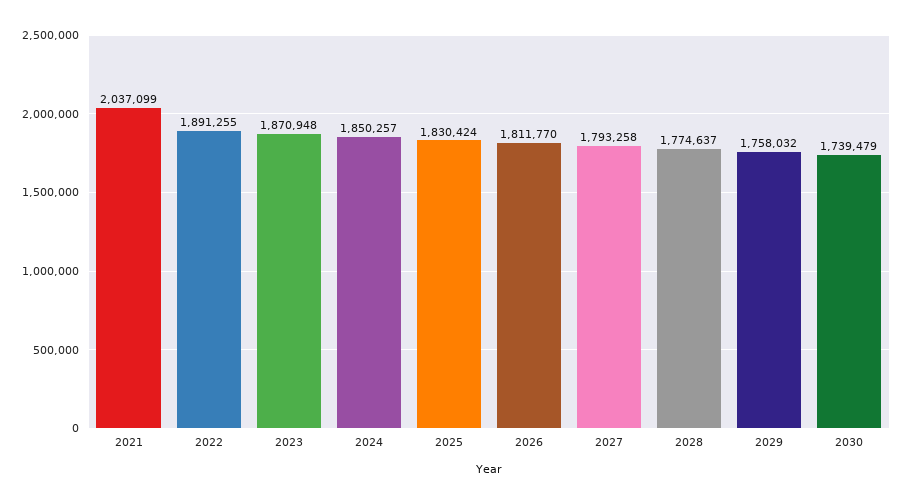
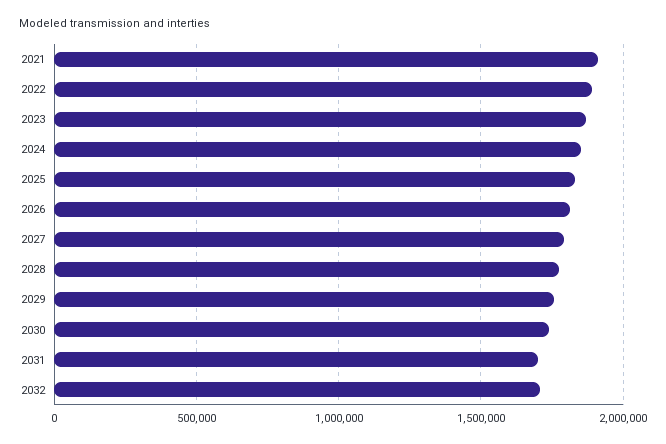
2021: 2037099 -> 1900000
2031: none -> 1700000
2032: none -> 1700000

